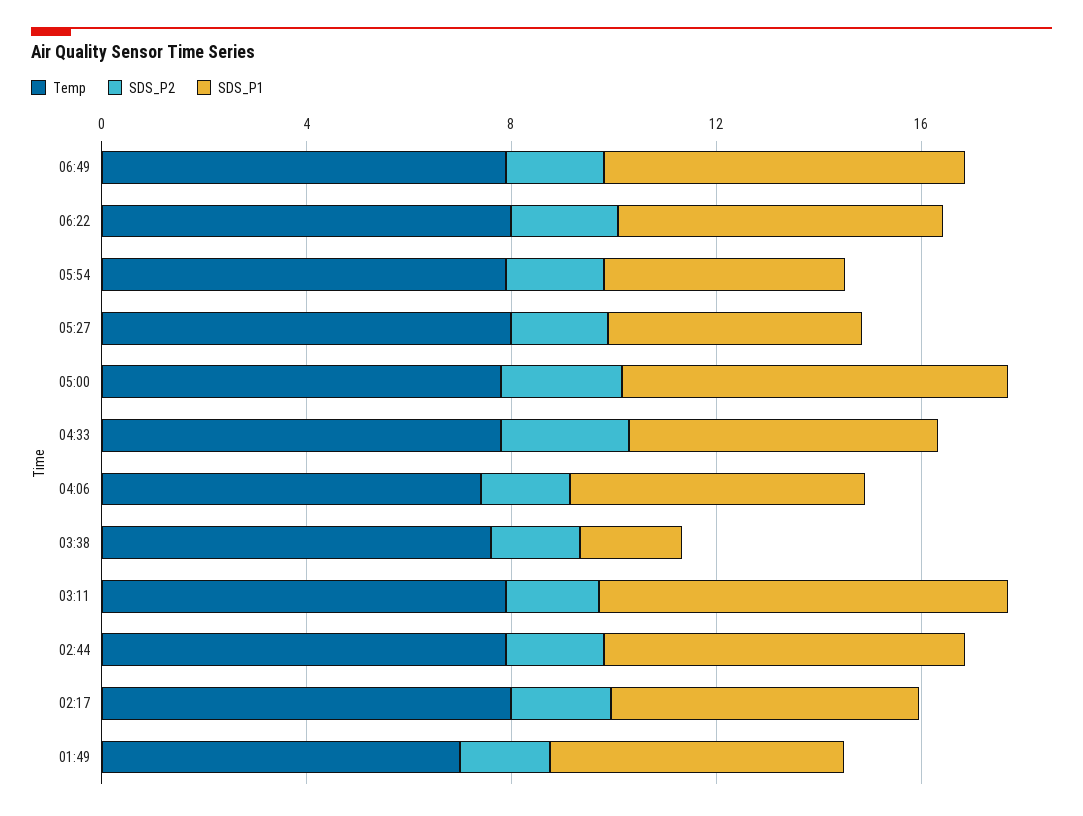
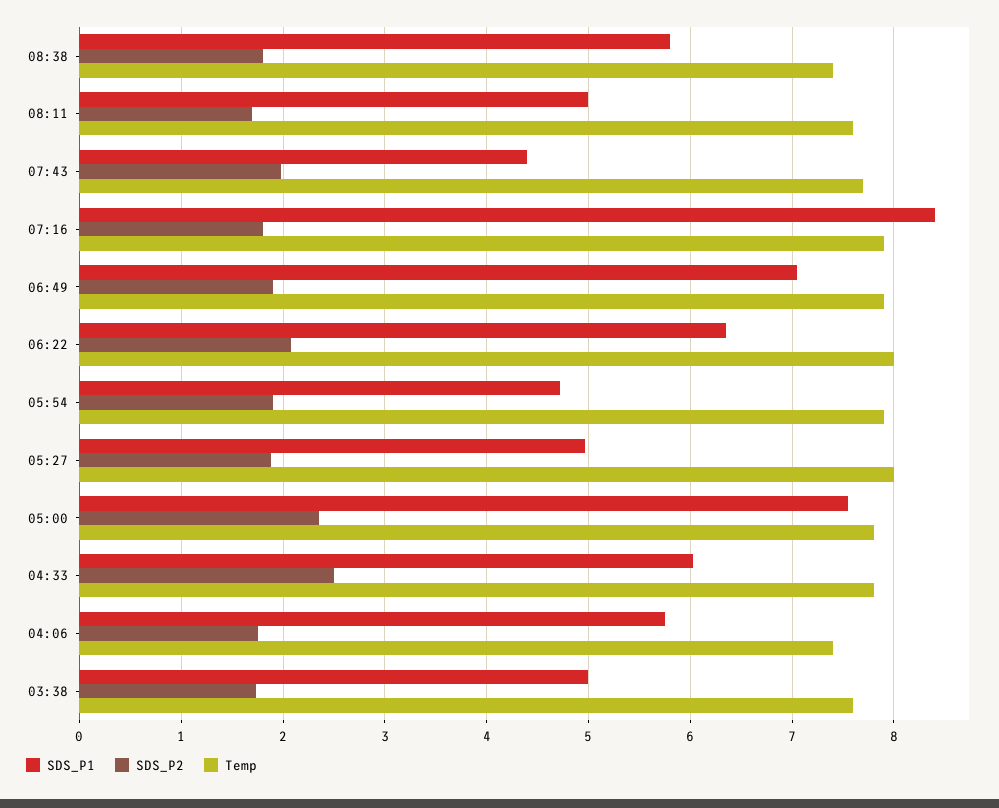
SDS_P1, 03:38: 2 -> 5
Temp, 03:11: 8 -> none
SDS_P2, 03:11: 2 -> none
SDS_P1, 03:11: 8 -> none
Temp, 02:44: 8 -> none
SDS_P2, 02:44: 2 -> none
SDS_P1, 02:44: 7 -> none
Temp, 02:17: 8 -> none
SDS_P2, 02:17: 2 -> none
SDS_P1, 02:17: 6 -> none
Temp, 01:49: 7 -> none
SDS_P2, 01:49: 2 -> none
SDS_P1, 01:49: 6 -> none
SDS_P1, 08:38: none -> 5.8
SDS_P2, 08:38: none -> 1.8
Temp, 08:38: none -> 7.4
SDS_P1, 08:11: none -> 5
SDS_P2, 08:11: none -> 1.7
Temp, 08:11: none -> 7.6
SDS_P1, 07:43: none -> 4.4
SDS_P2, 07:43: none -> 2
Temp, 07:43: none -> 7.7
SDS_P1, 07:16: none -> 8.4
SDS_P2, 07:16: none -> 1.8
Temp, 07:16: none -> 7.9

